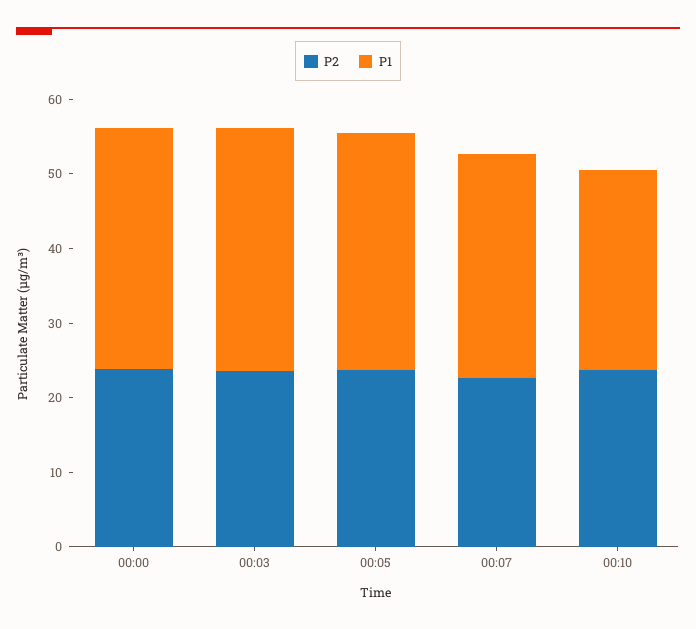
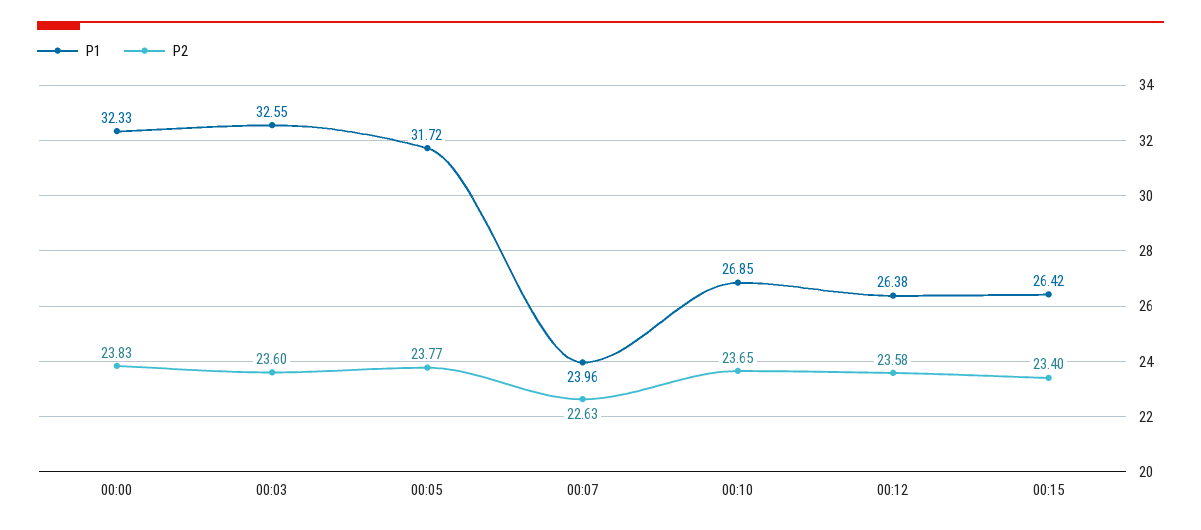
P1, 00:07: 30 -> 23.96
P1, 00:12: none -> 26.38
P2, 00:12: none -> 23.58
P1, 00:15: none -> 26.42
P2, 00:15: none -> 23.4

